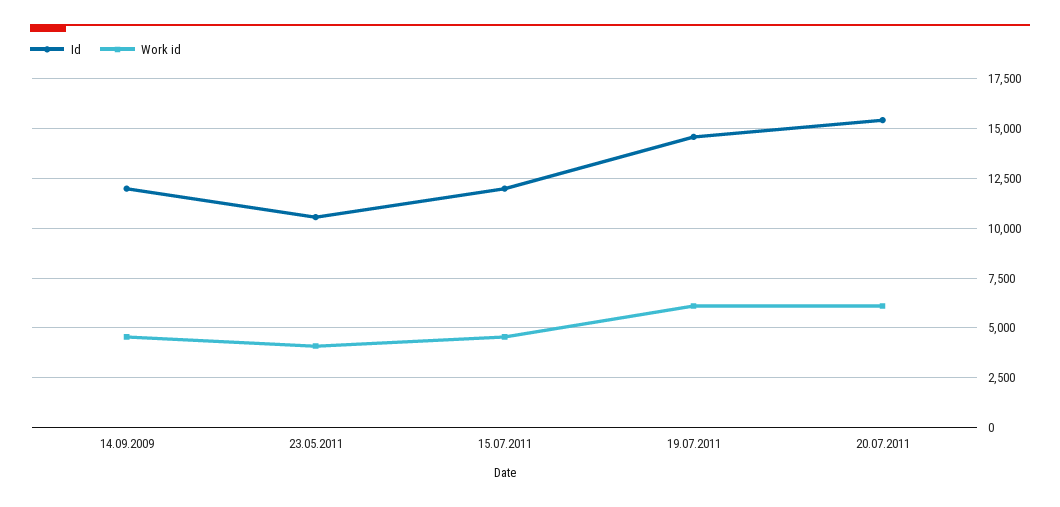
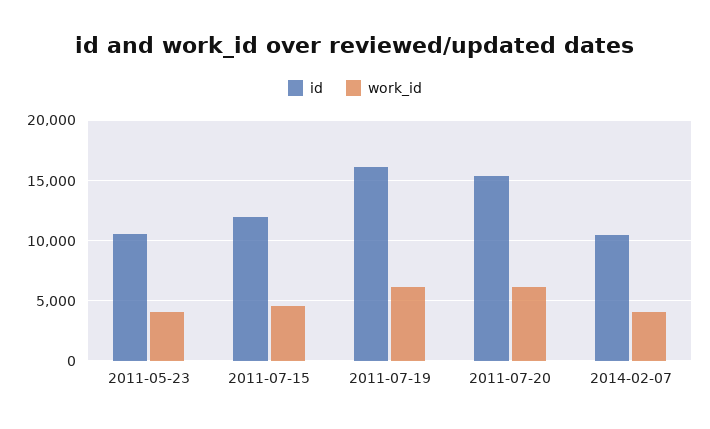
Id, 14.09.2009: 12000 -> none
Work id, 14.09.2009: 4500 -> none
Id, 19.07.2011: 14500 -> 16000
Id, 2014-02-07: none -> 10500
Work id, 2014-02-07: none -> 4000

